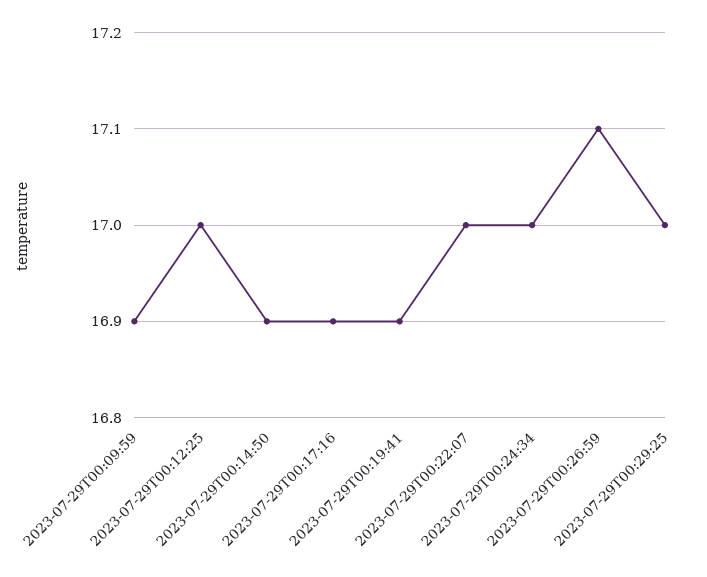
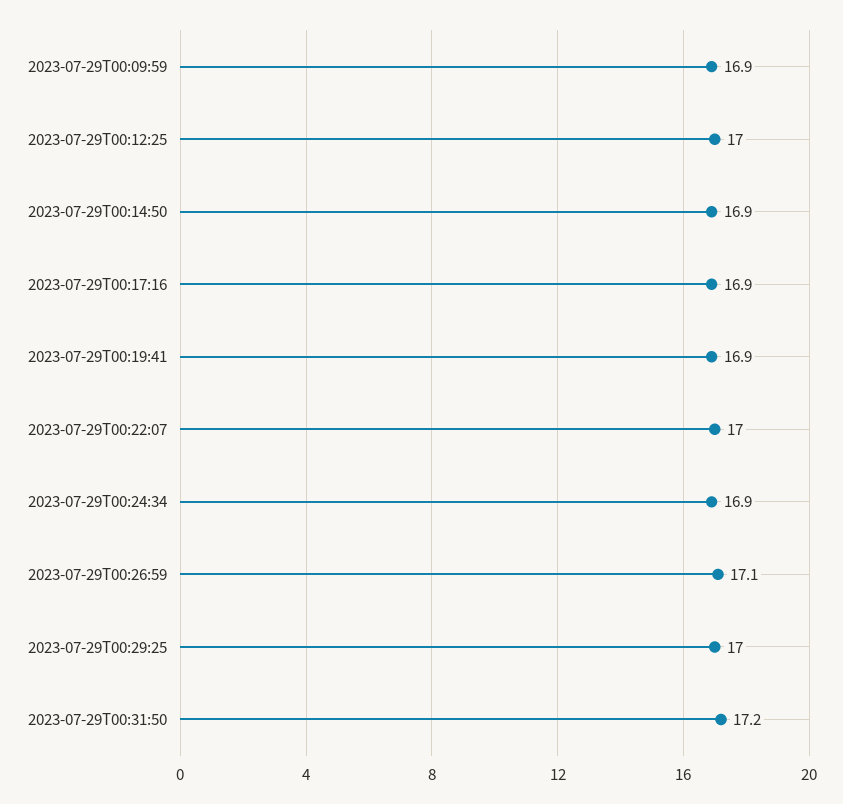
2023-07-29T00:24:34: 17 -> 16.9
2023-07-29T00:31:50: none -> 17.2

